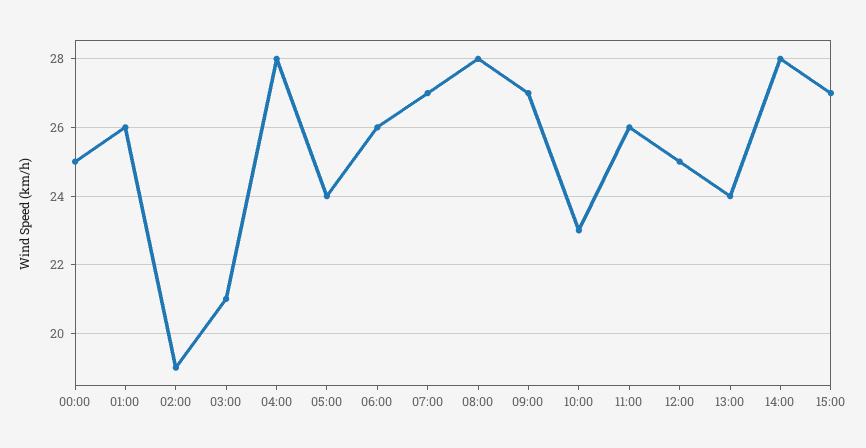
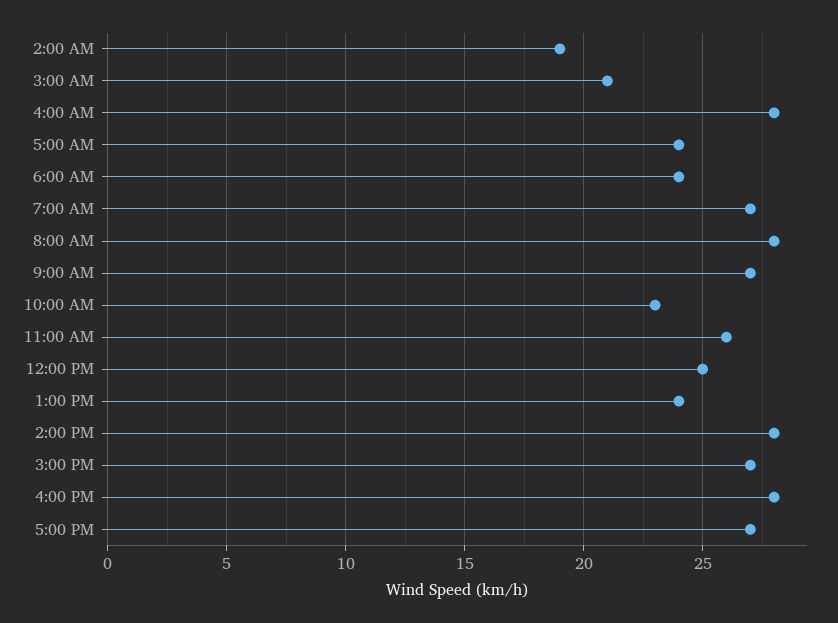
00:00: 25 -> none
01:00: 26 -> none
06:00: 26 -> 24
4:00 PM: none -> 28
5:00 PM: none -> 27

